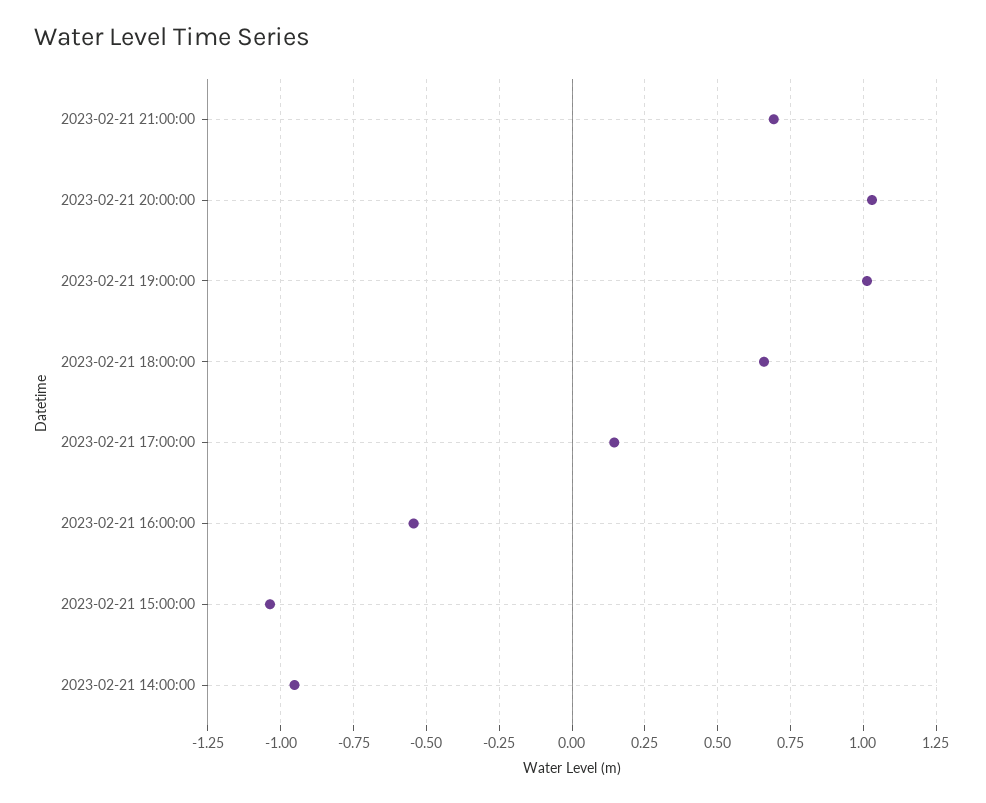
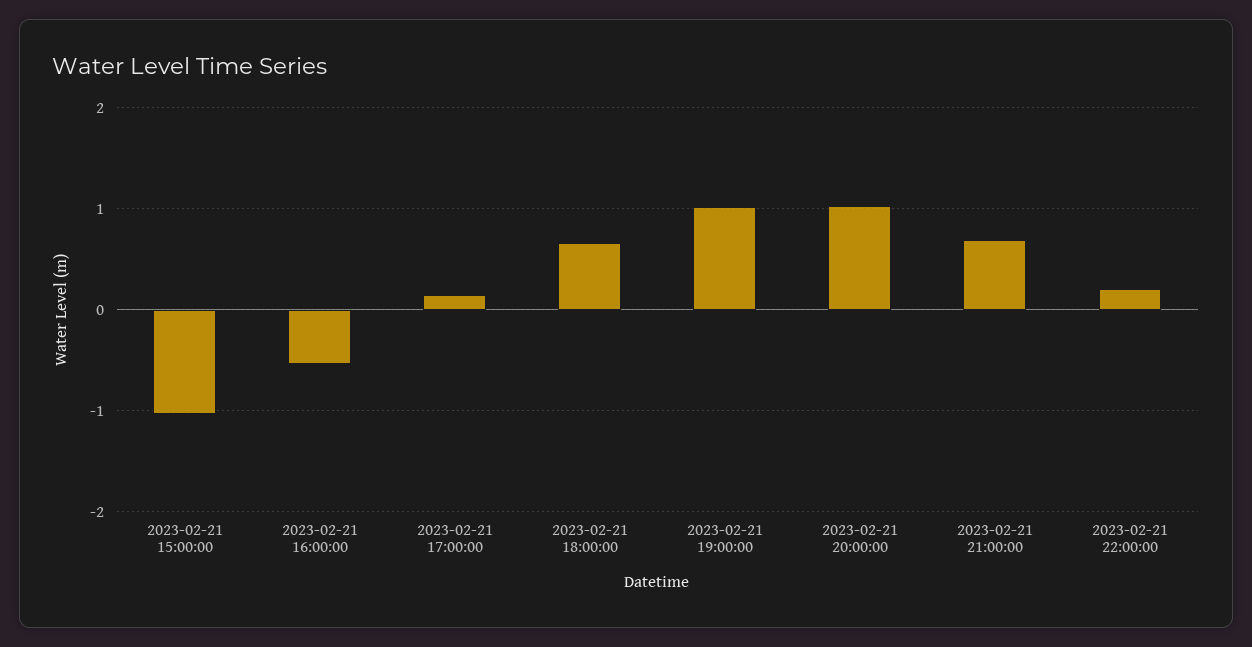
2023-02-21 14:00:00: -0.95 -> none
2023-02-21 22:00:00: none -> 0.2

